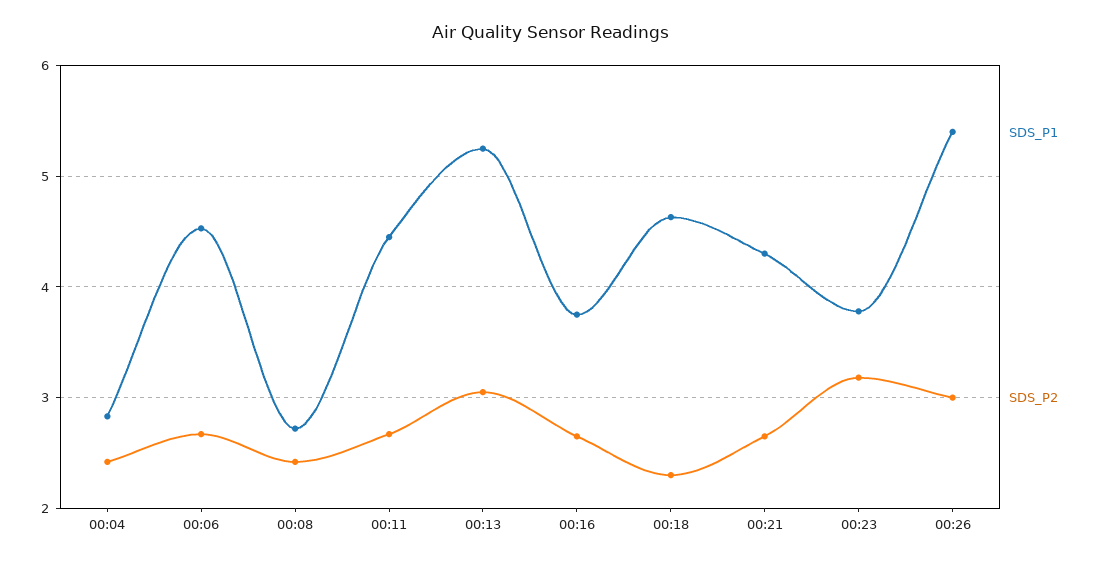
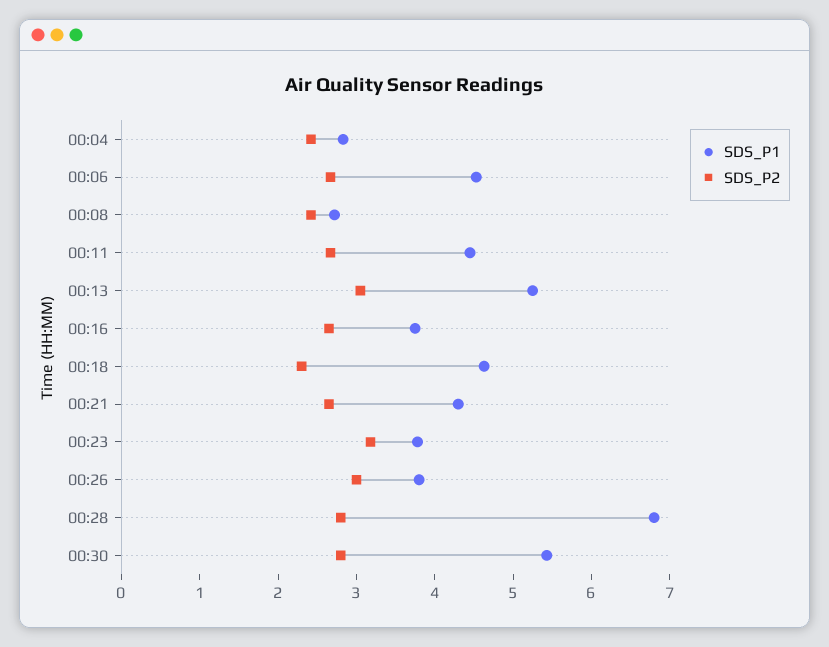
SDS_P1, 00:26: 5.4 -> 3.8
SDS_P1, 00:28: none -> 6.8
SDS_P2, 00:28: none -> 2.8
SDS_P1, 00:30: none -> 5.4
SDS_P2, 00:30: none -> 2.8

